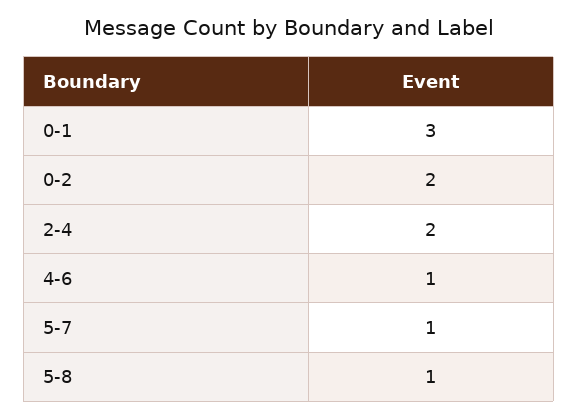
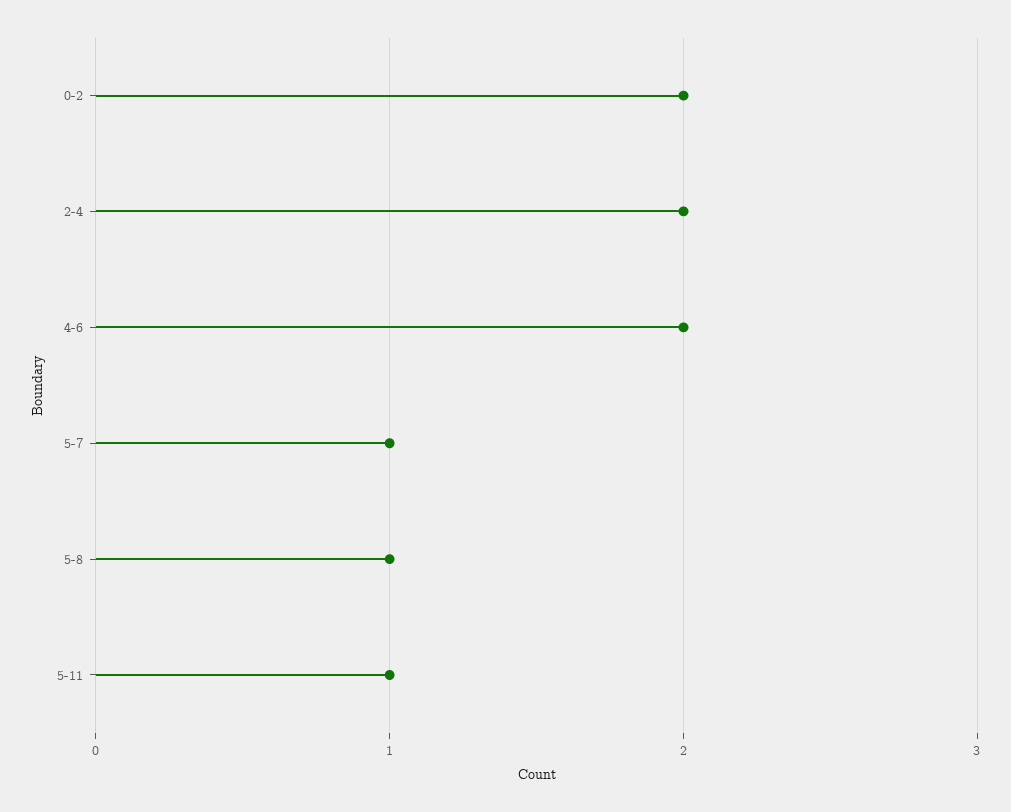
0-1: 3 -> none
4-6: 1 -> 2
5-11: none -> 1

